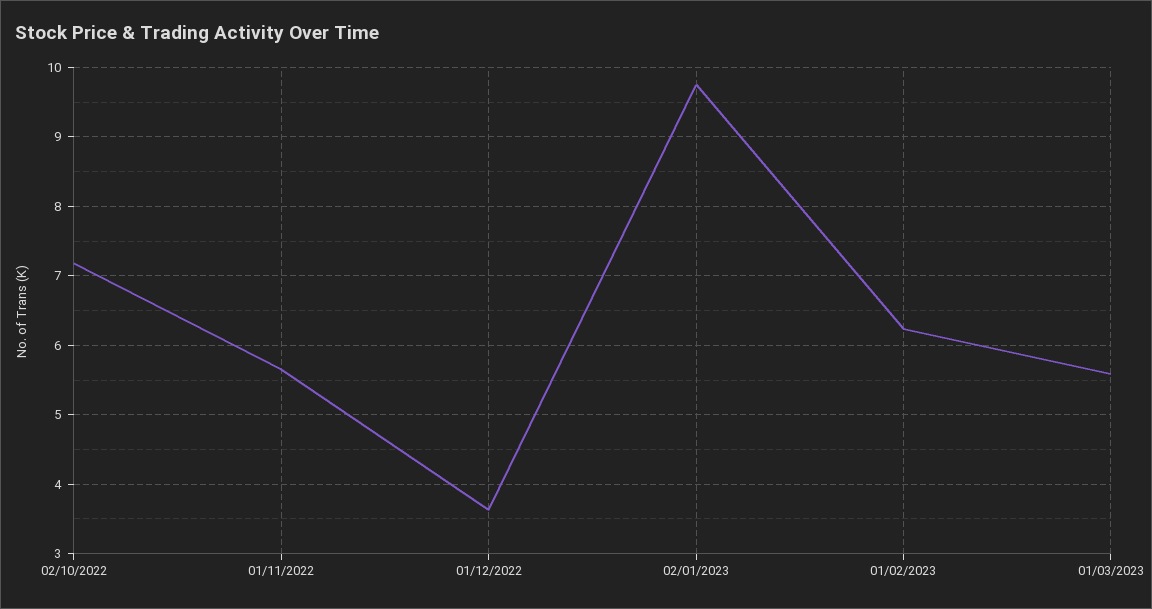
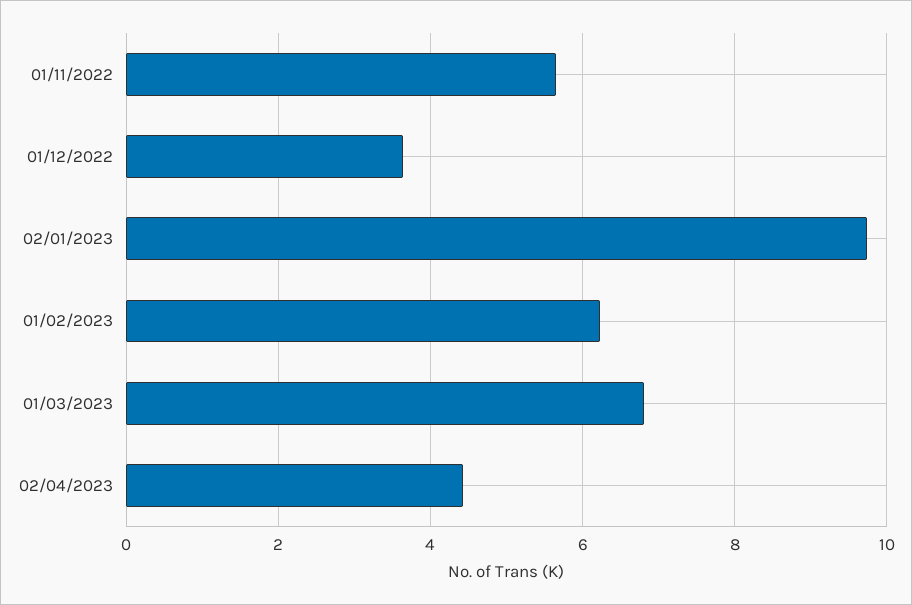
02/10/2022: 7.2 -> none
01/03/2023: 5.6 -> 6.8
02/04/2023: none -> 4.4

